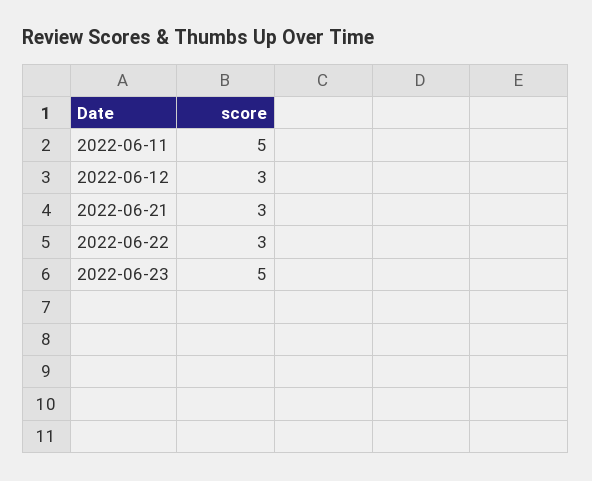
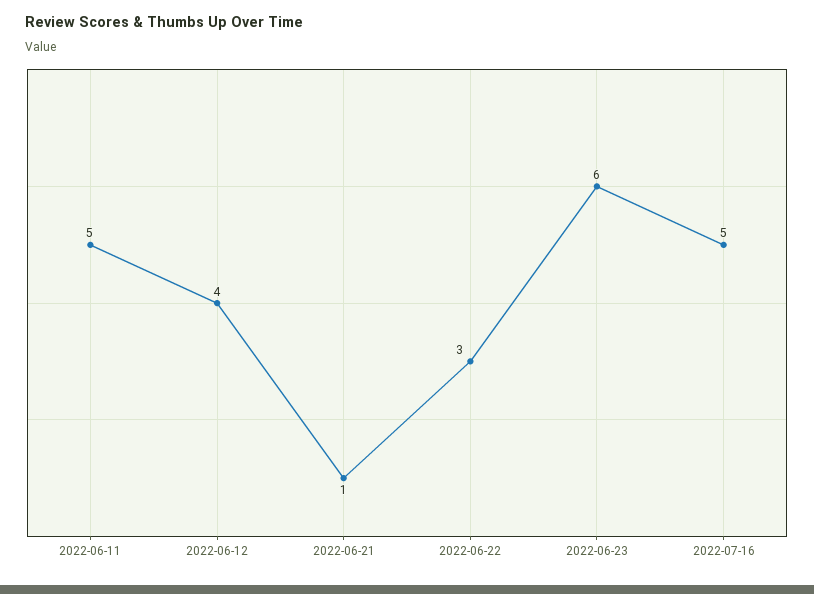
2022-06-12: 3 -> 4
2022-06-21: 3 -> 1
2022-06-23: 5 -> 6
2022-07-16: none -> 5

